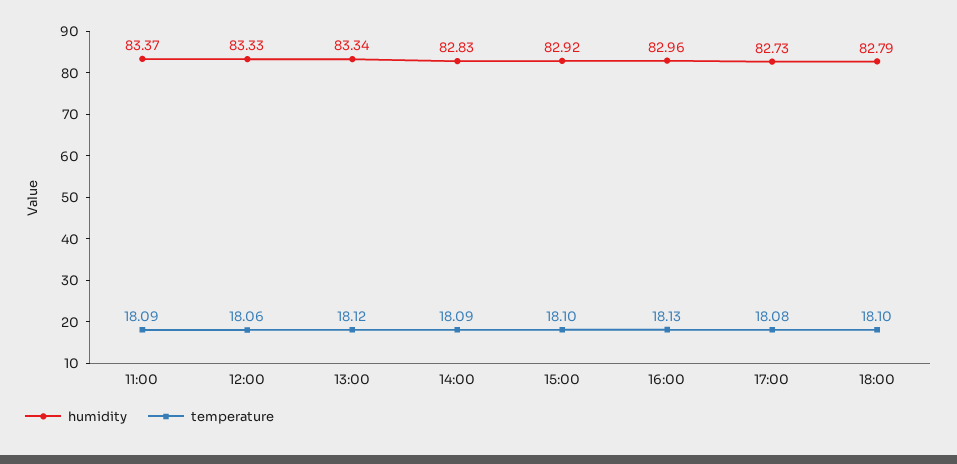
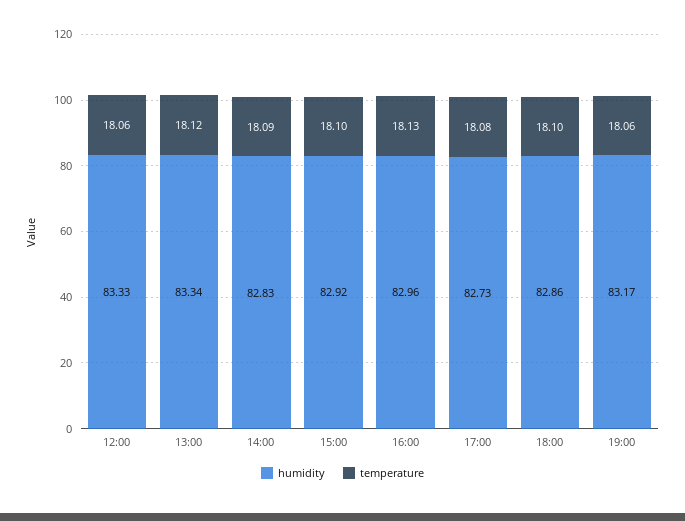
humidity, 11:00: 83.37 -> none
temperature, 11:00: 18.09 -> none
humidity, 18:00: 82.79 -> 82.86
humidity, 19:00: none -> 83.17
temperature, 19:00: none -> 18.06

